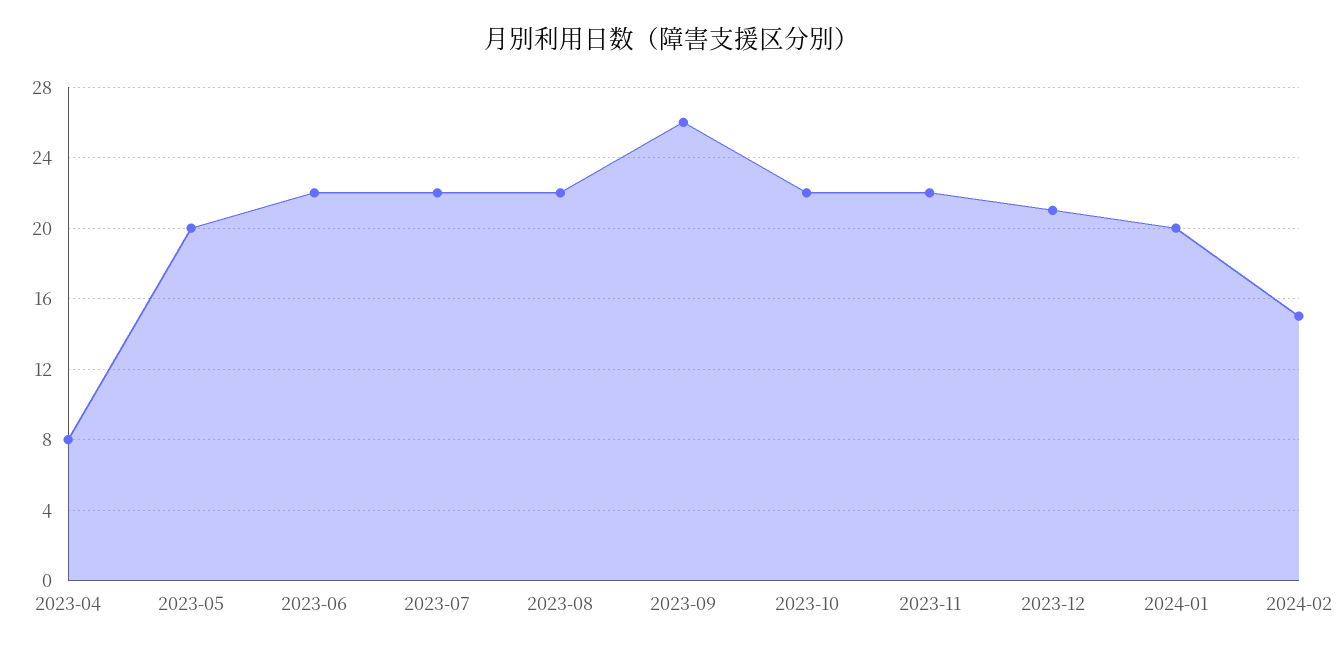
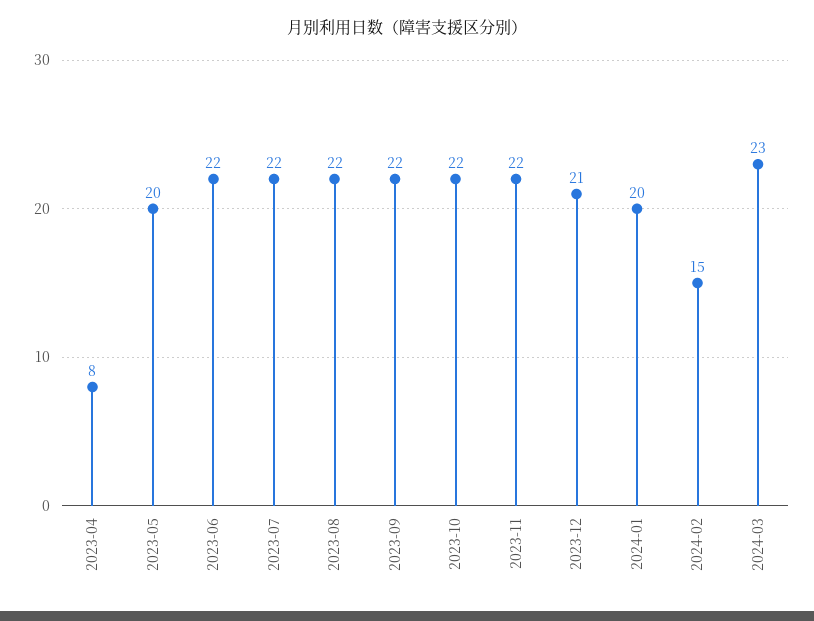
2023-09: 26 -> 22
2024-03: none -> 23

